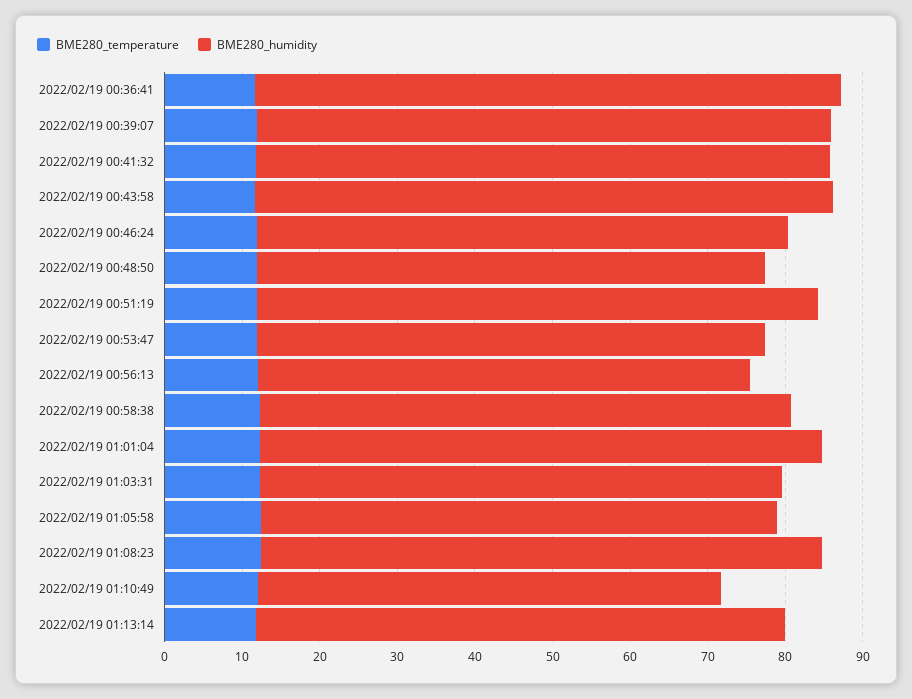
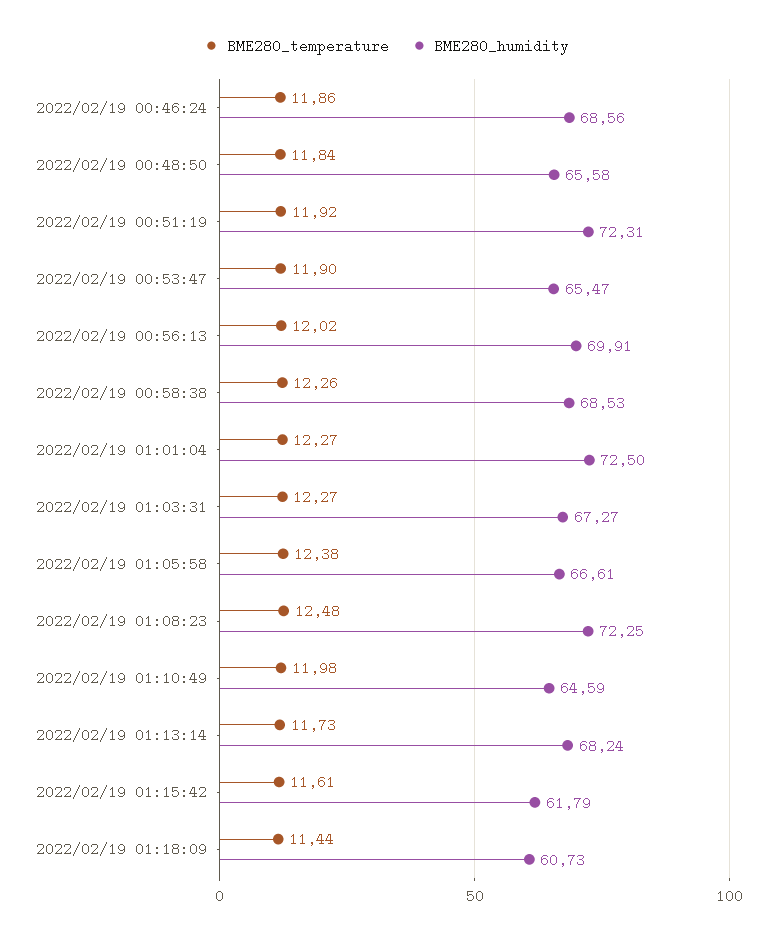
BME280_temperature, 2022/02/19 00:36:41: 12 -> none
BME280_humidity, 2022/02/19 00:36:41: 76 -> none
BME280_temperature, 2022/02/19 00:39:07: 12 -> none
BME280_humidity, 2022/02/19 00:39:07: 74 -> none
BME280_temperature, 2022/02/19 00:41:32: 12 -> none
BME280_humidity, 2022/02/19 00:41:32: 74 -> none
BME280_temperature, 2022/02/19 00:43:58: 12 -> none
BME280_humidity, 2022/02/19 00:43:58: 74 -> none
BME280_humidity, 2022/02/19 00:56:13: 64 -> 69.91
BME280_humidity, 2022/02/19 01:10:49: 60 -> 64.59
BME280_temperature, 2022/02/19 01:15:42: none -> 11.61
BME280_humidity, 2022/02/19 01:15:42: none -> 61.79
BME280_temperature, 2022/02/19 01:18:09: none -> 11.44
BME280_humidity, 2022/02/19 01:18:09: none -> 60.73

